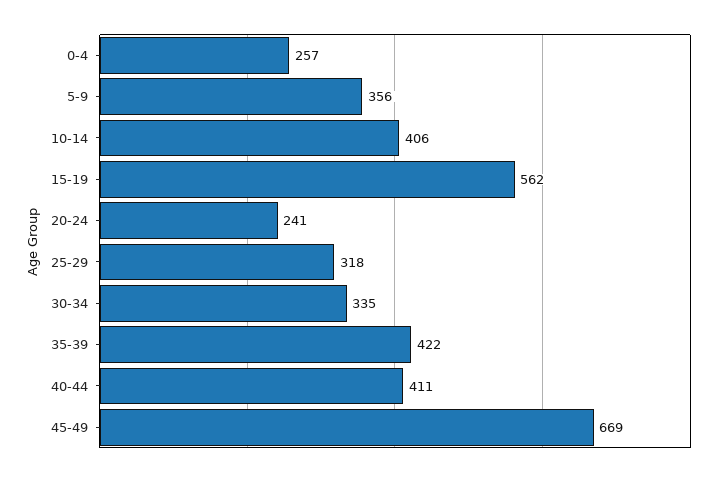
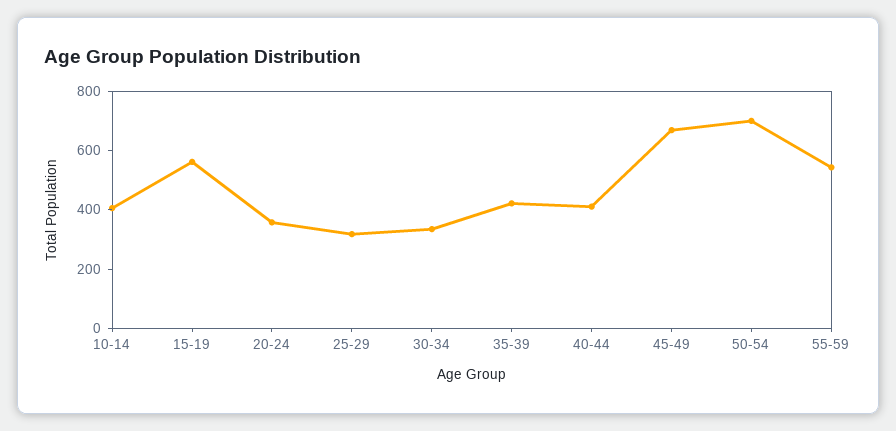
0-4: 257 -> none
5-9: 356 -> none
20-24: 241 -> 350
50-54: none -> 700
55-59: none -> 550

